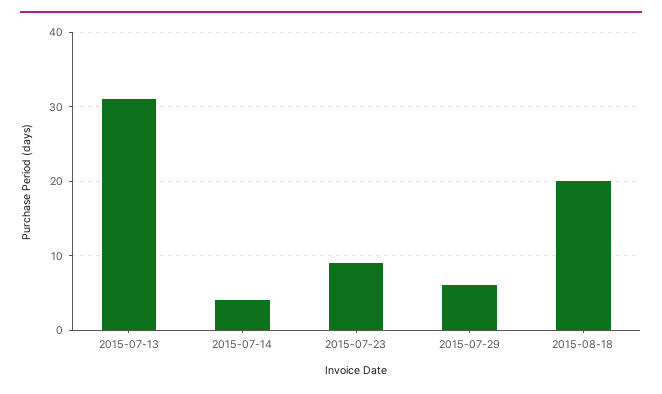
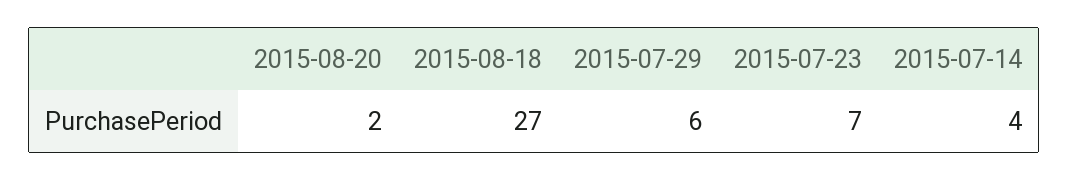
2015-07-13: 31 -> none
2015-07-23: 9 -> 7
2015-08-18: 20 -> 27
2015-08-20: none -> 2

